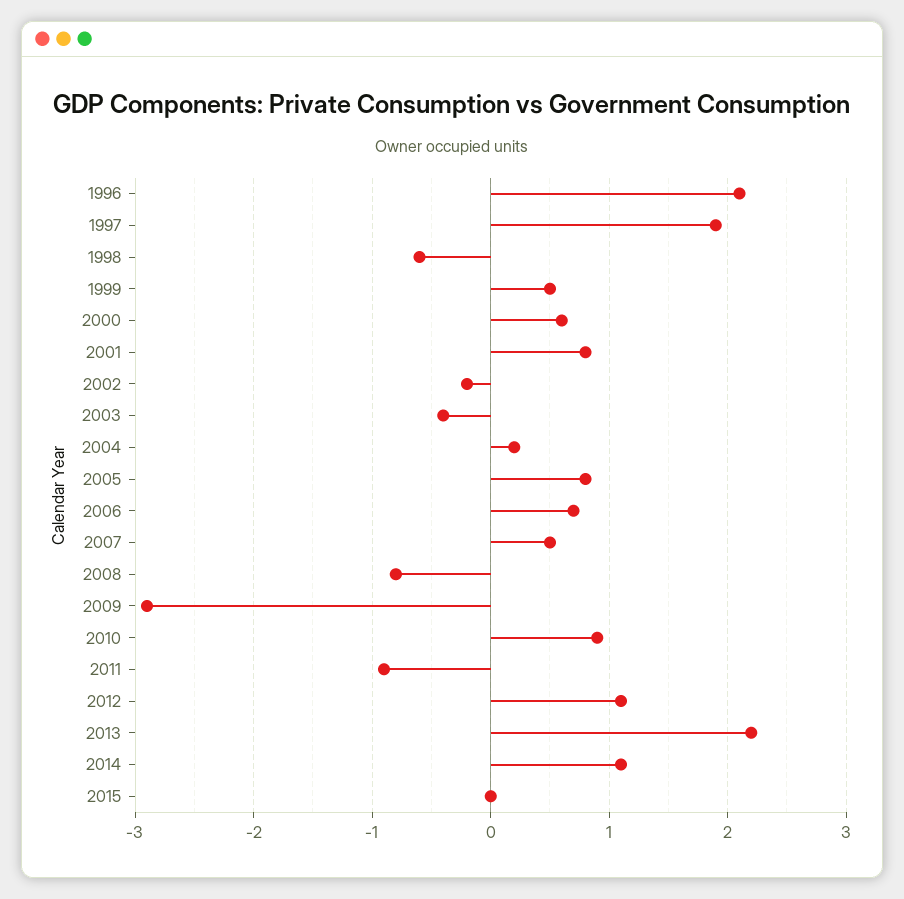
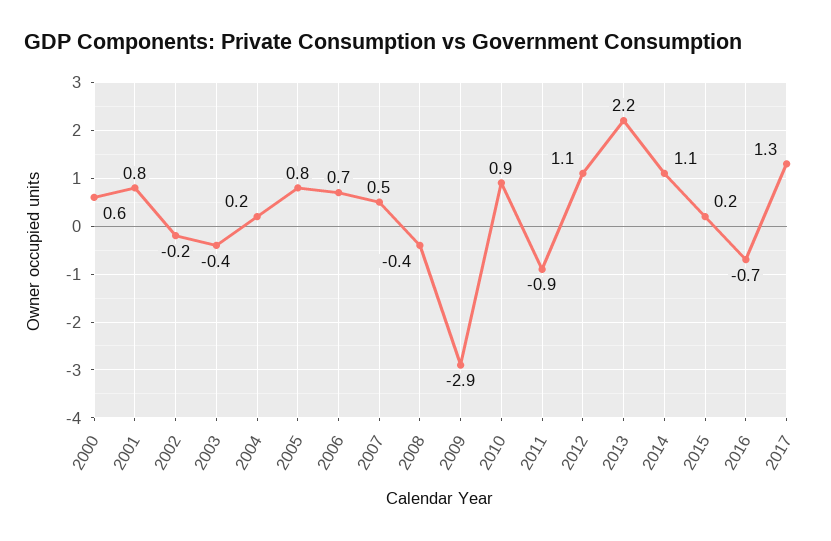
1996: 2.1 -> none
1997: 1.9 -> none
1998: -0.6 -> none
1999: 0.5 -> none
2008: -0.8 -> -0.4
2015: 0 -> 0.2
2016: none -> -0.7
2017: none -> 1.3

